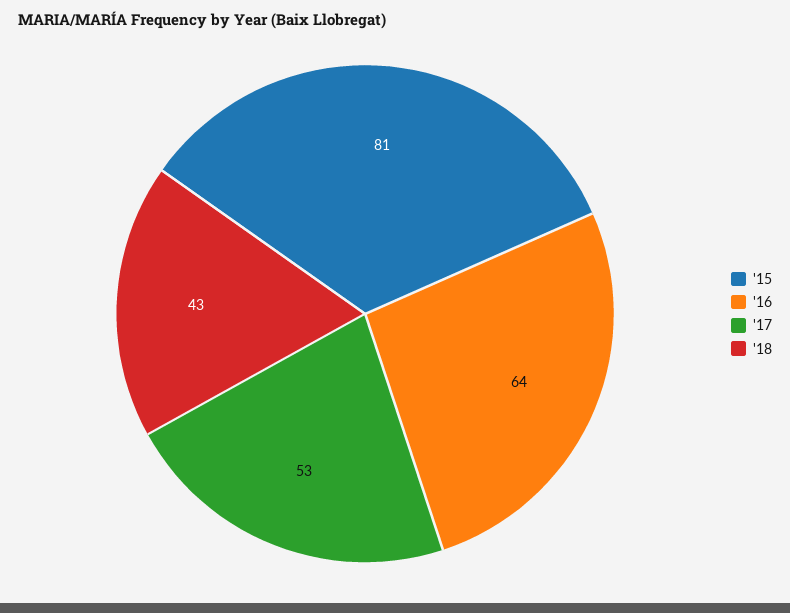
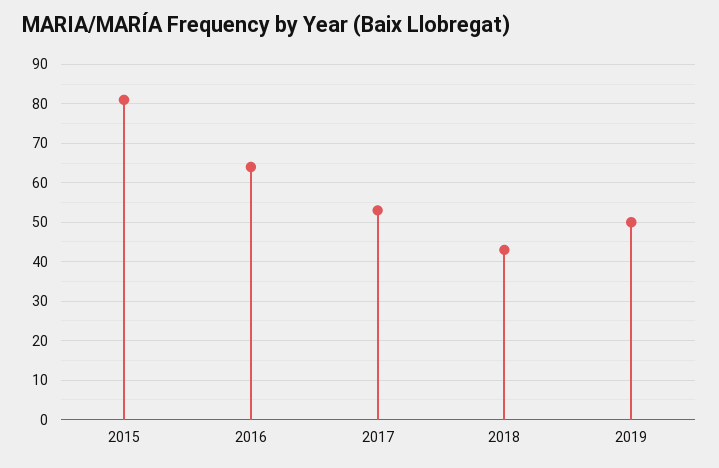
2019: none -> 50

